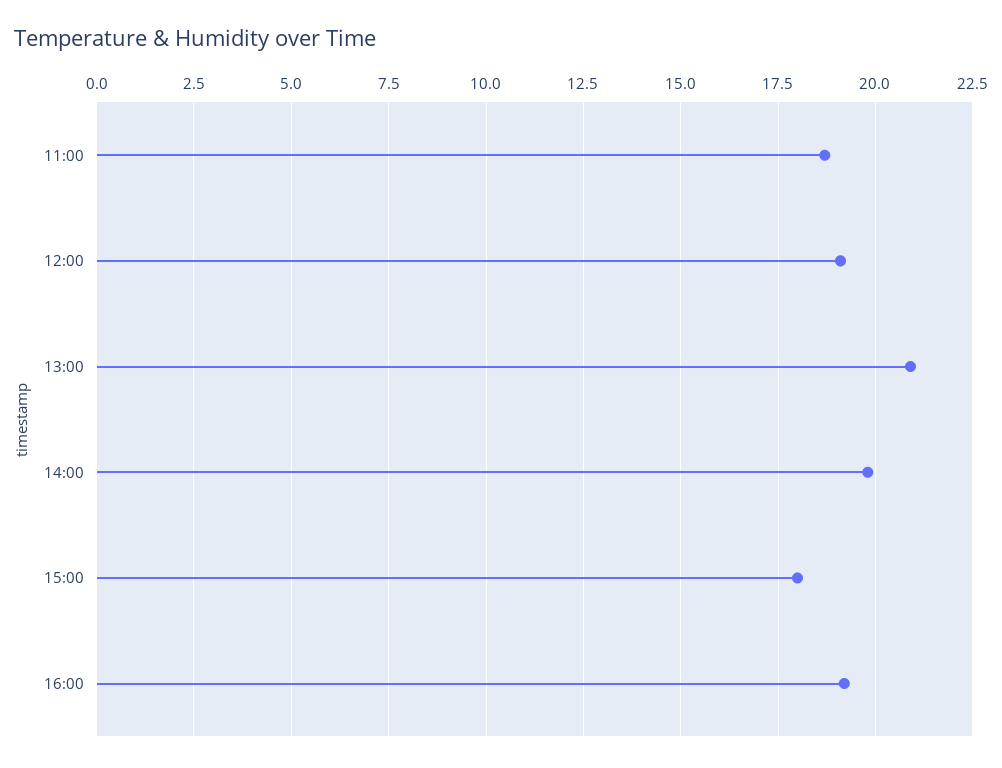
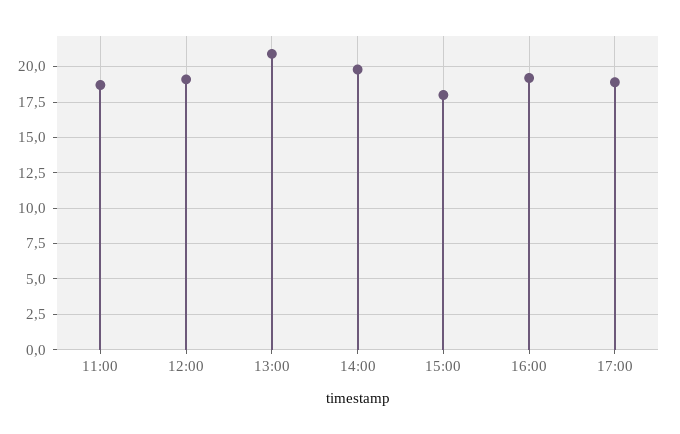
17:00: none -> 19

